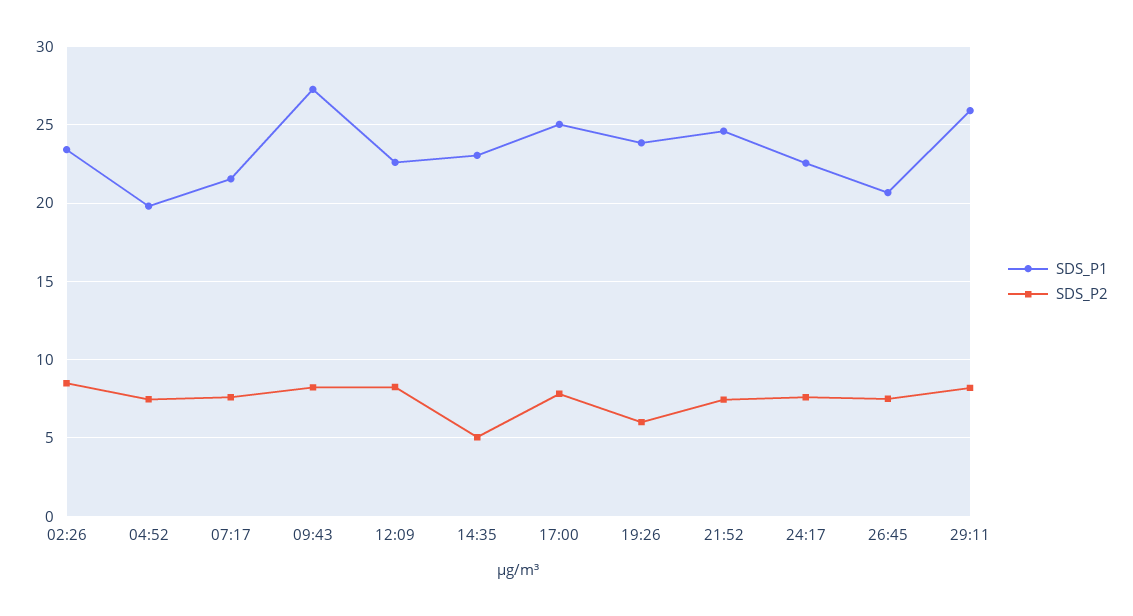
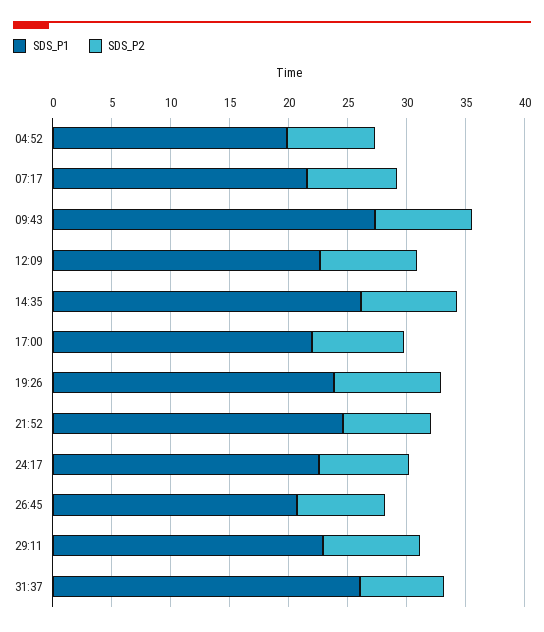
SDS_P1, 02:26: 23.5 -> none
SDS_P2, 02:26: 8.5 -> none
SDS_P1, 14:35: 23 -> 26
SDS_P2, 14:35: 5 -> 8
SDS_P1, 17:00: 25 -> 22
SDS_P2, 19:26: 6 -> 9
SDS_P1, 29:11: 26 -> 23
SDS_P1, 31:37: none -> 26
SDS_P2, 31:37: none -> 7

